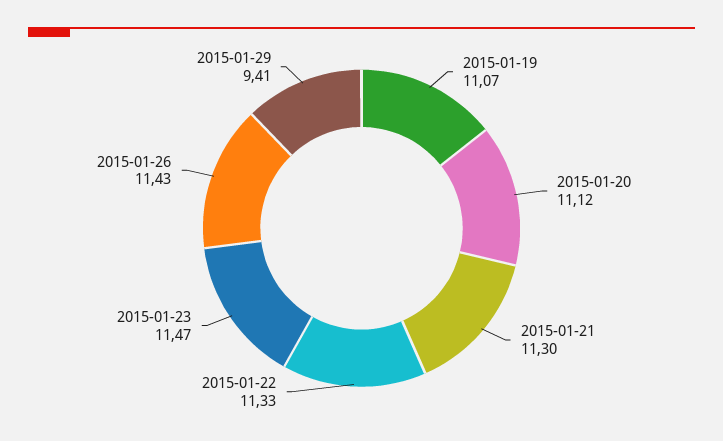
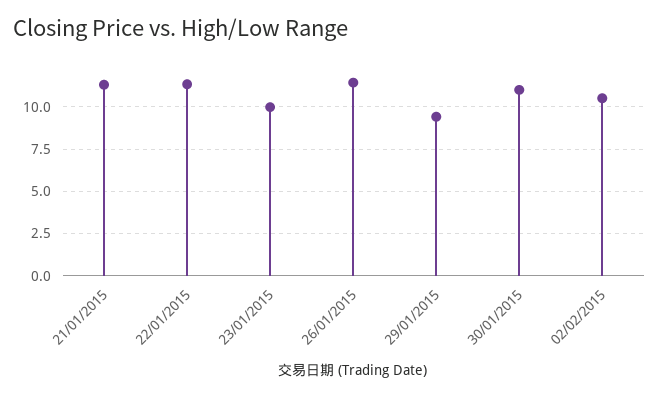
2015-01-19: 11.07 -> none
2015-01-20: 11.12 -> none
2015-01-23: 11.47 -> 10
30/01/2015: none -> 11
02/02/2015: none -> 10.5

